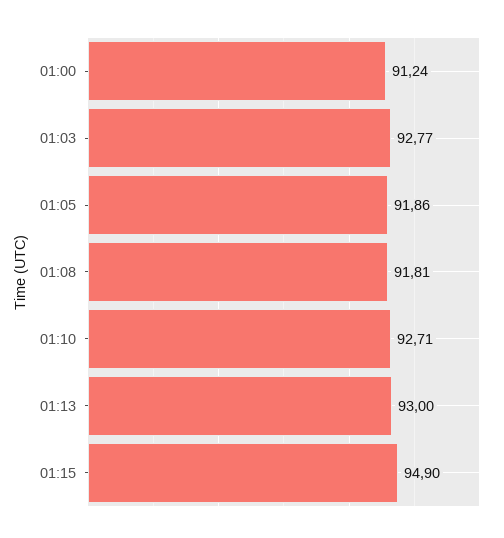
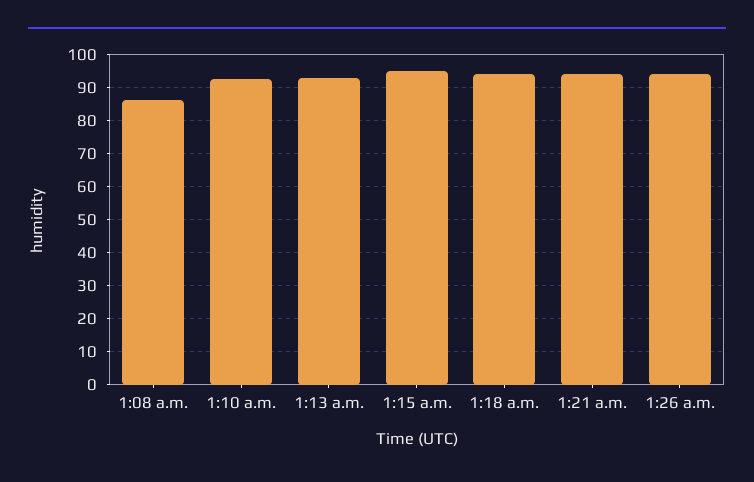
01:00: 91.24 -> none
01:03: 92.77 -> none
01:05: 91.86 -> none
01:08: 91.81 -> 86
1:18 a.m.: none -> 94
1:21 a.m.: none -> 94
1:26 a.m.: none -> 94

